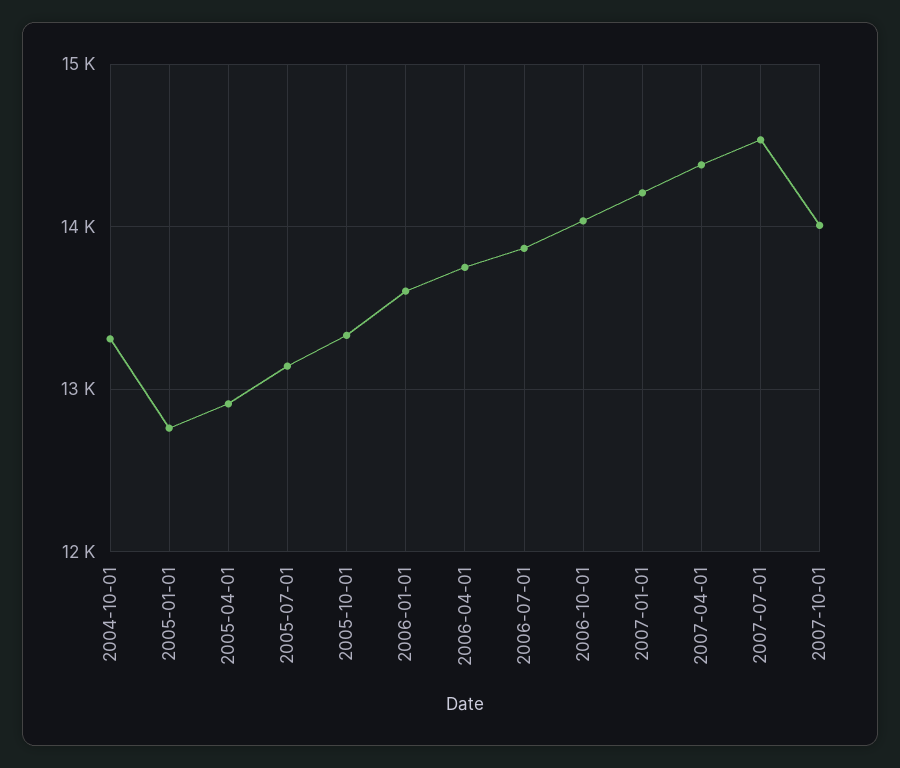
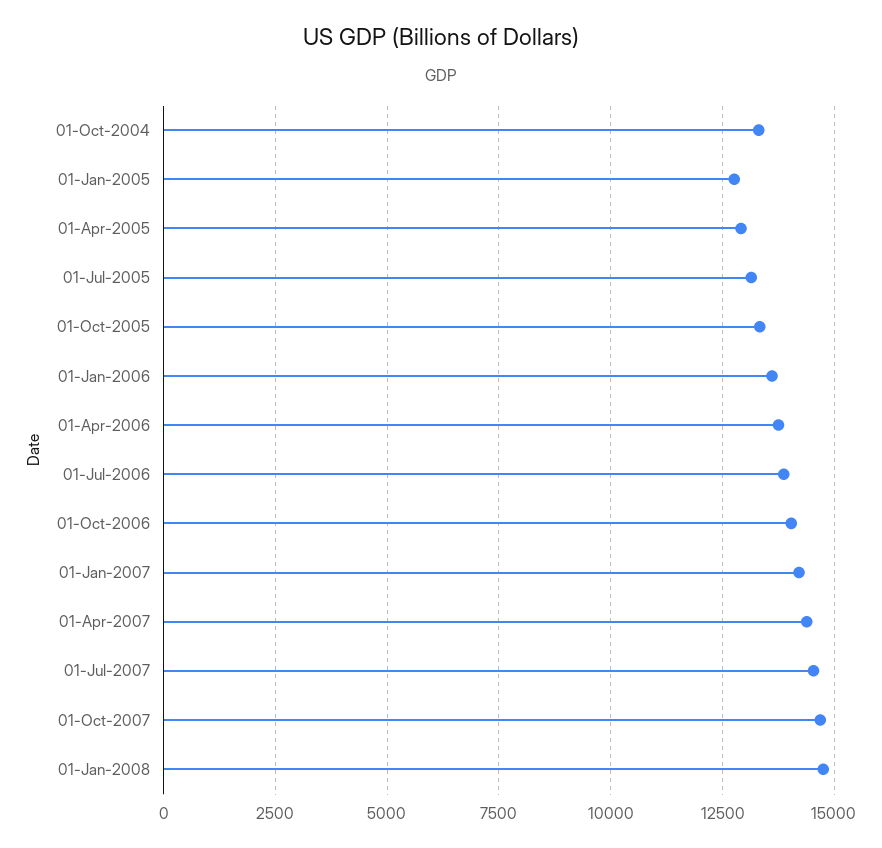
2007-10-01: 14000 -> 14750
01-Jan-2008: none -> 14750

